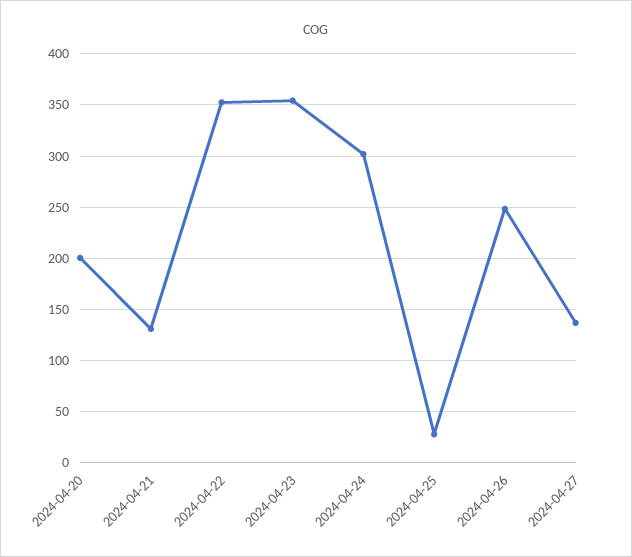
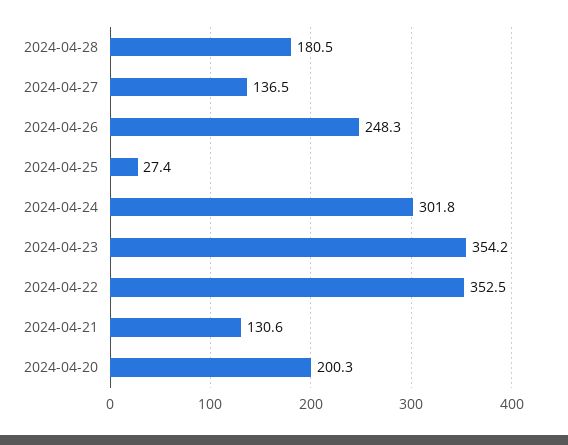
2024-04-28: none -> 180.5

